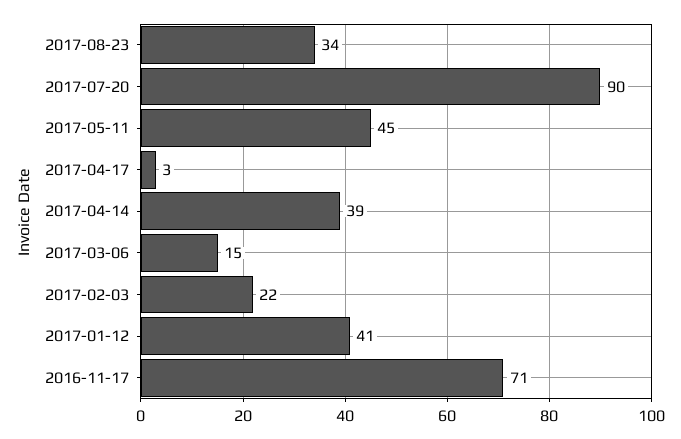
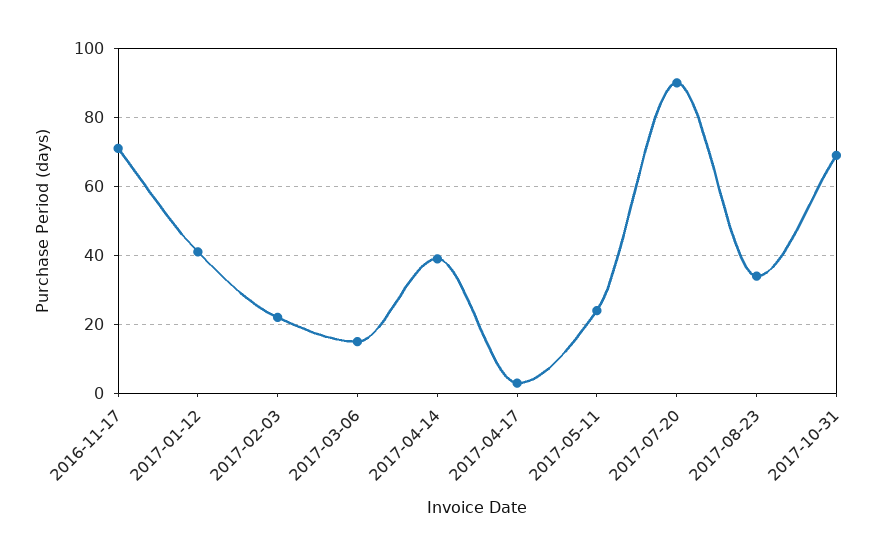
2017-05-11: 45 -> 25
2017-10-31: none -> 70

